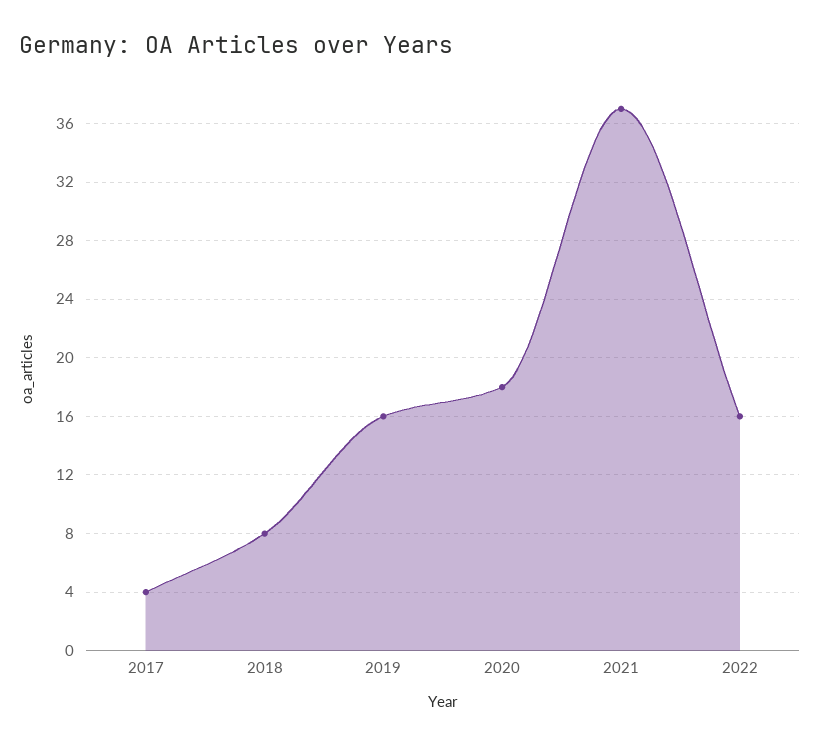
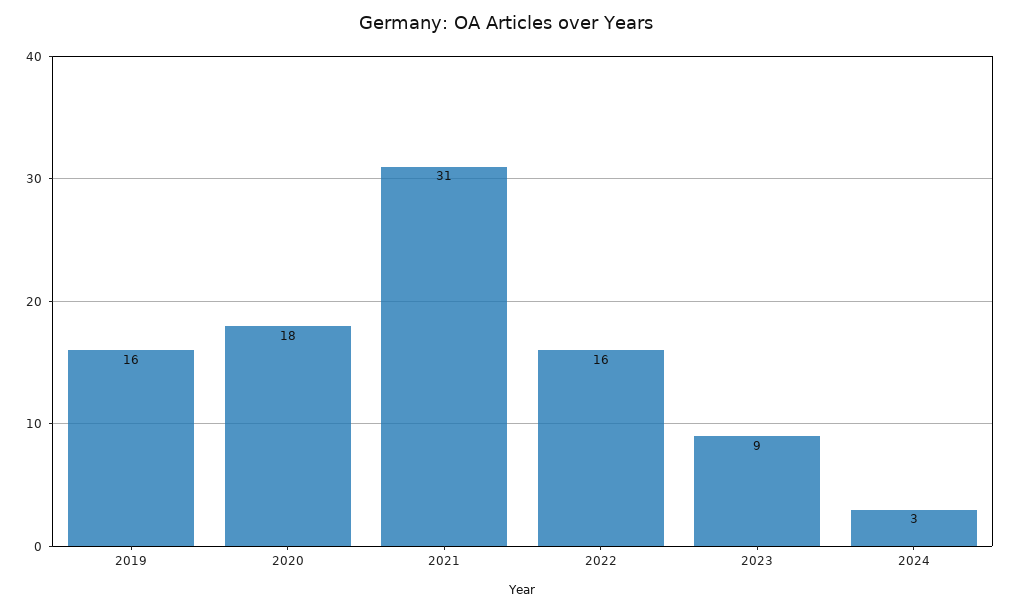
2017: 4 -> none
2018: 8 -> none
2021: 37 -> 31
2023: none -> 9
2024: none -> 3

